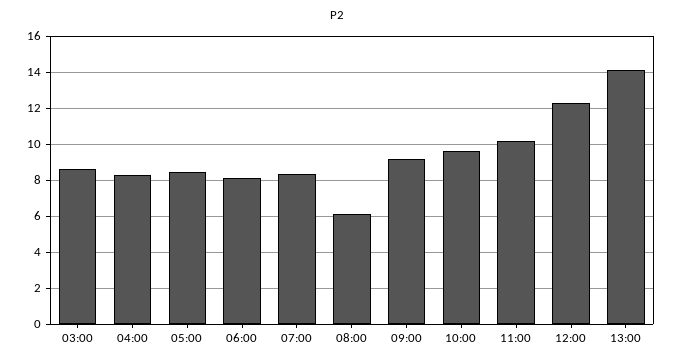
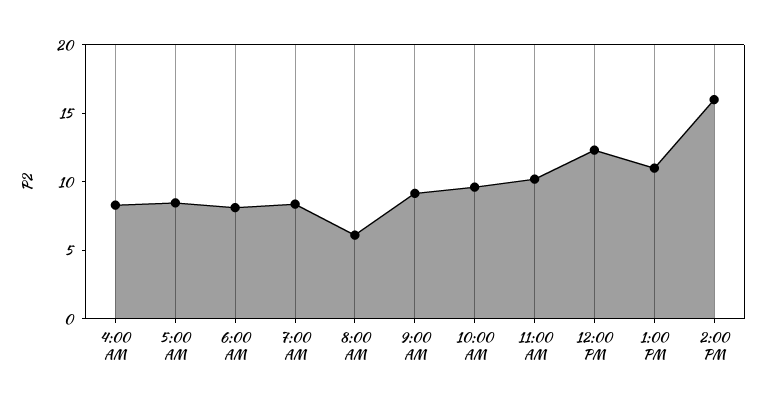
03:00: 8.5 -> none
13:00: 14 -> 11
2:00 PM: none -> 16

